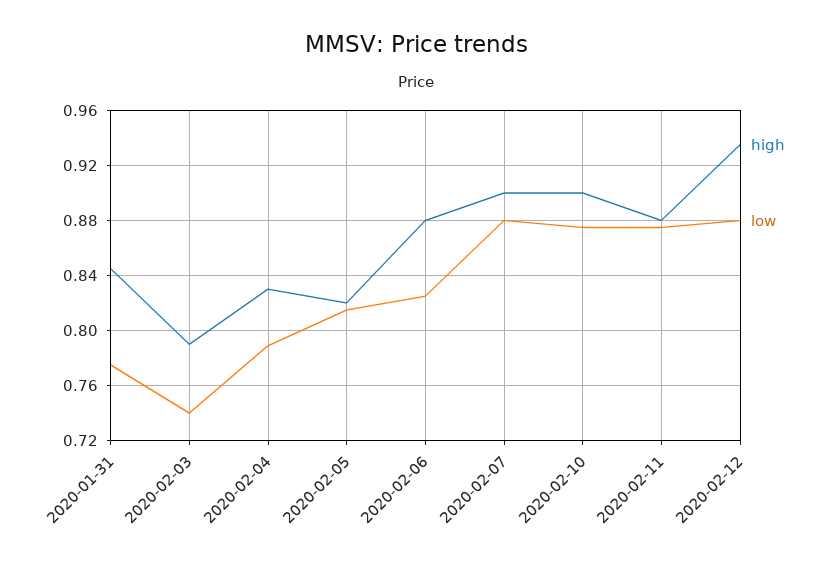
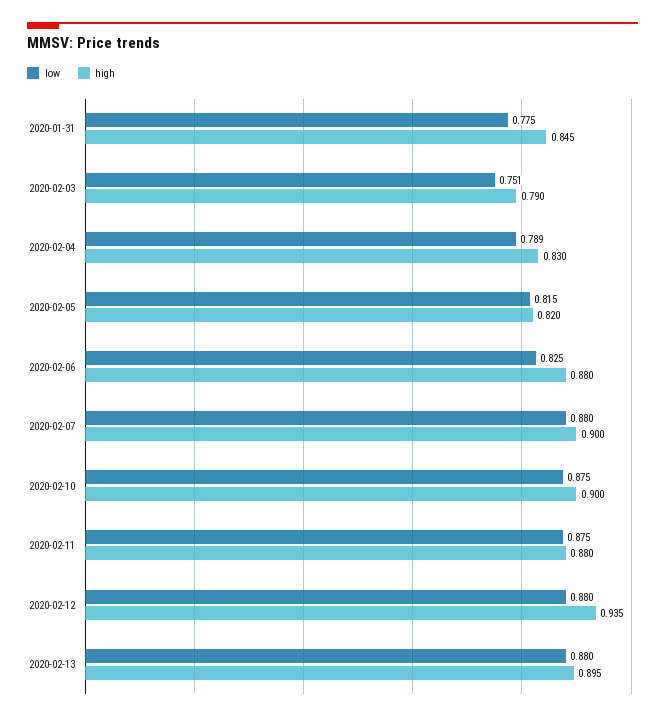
low, 2020-02-03: 0.74 -> 0.751
low, 2020-02-13: none -> 0.88
high, 2020-02-13: none -> 0.895

